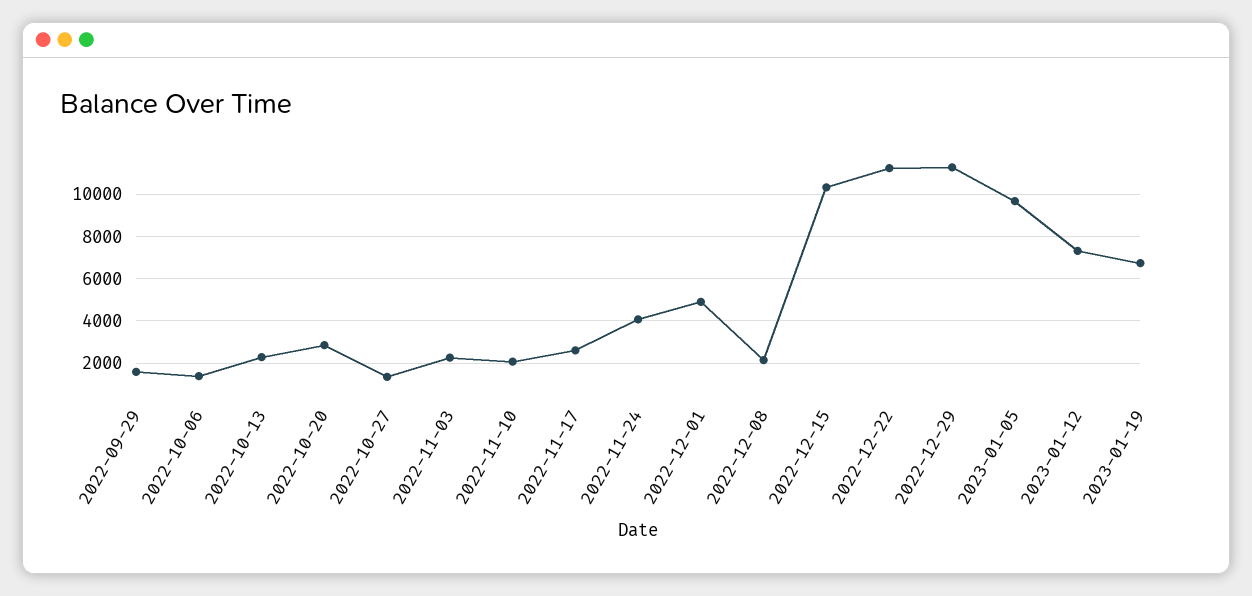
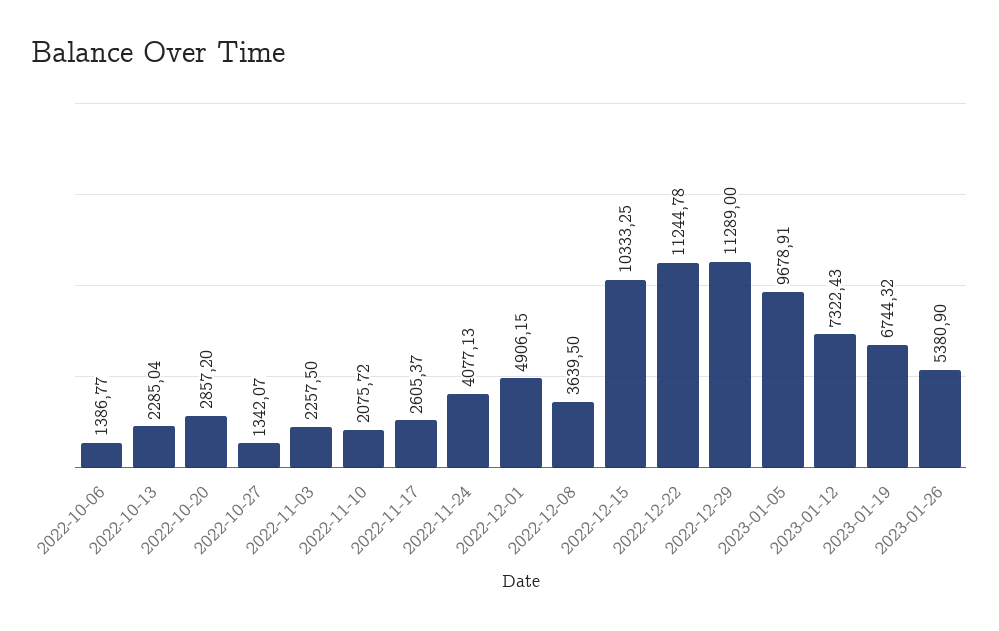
2022-09-29: 1500 -> none
2022-12-08: 2000 -> 3639.5
2023-01-26: none -> 5380.9

